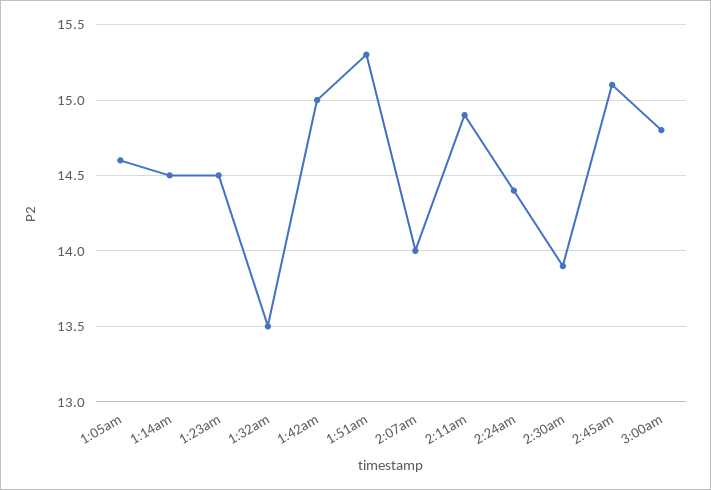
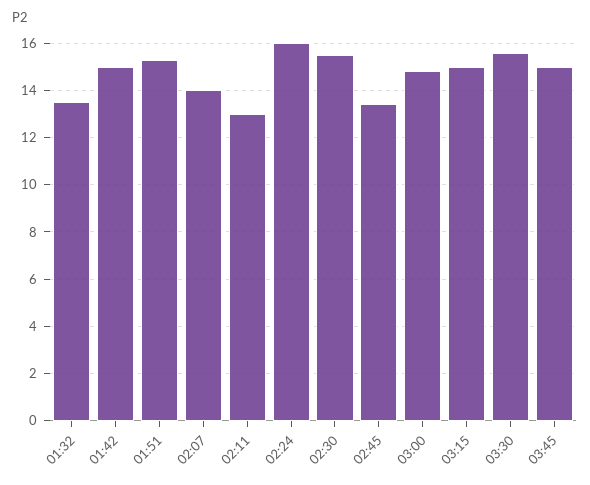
1:05am: 14.6 -> none
1:14am: 14.5 -> none
1:23am: 14.5 -> none
2:11am: 14.9 -> 13
2:24am: 14.4 -> 16
2:30am: 13.9 -> 15.5
2:45am: 15.1 -> 13.5
03:15: none -> 15
03:30: none -> 15.5
03:45: none -> 15

